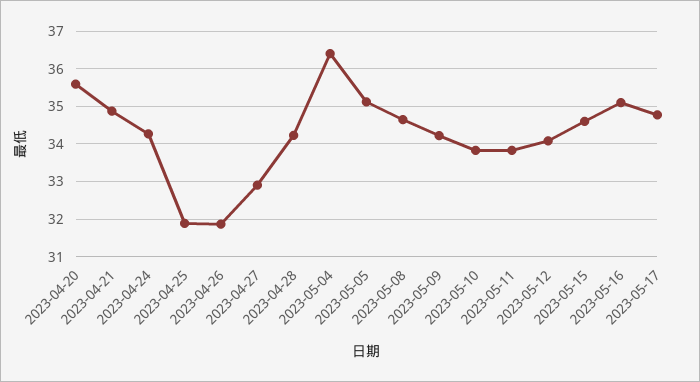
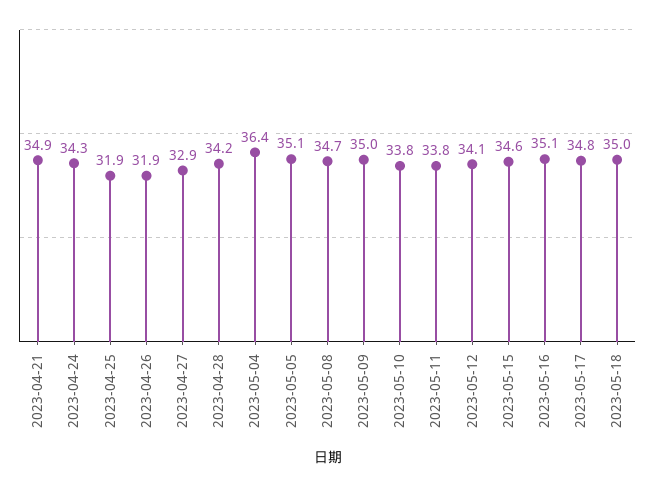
2023-04-20: 35.6 -> none
2023-05-09: 34.2 -> 35
2023-05-18: none -> 35

